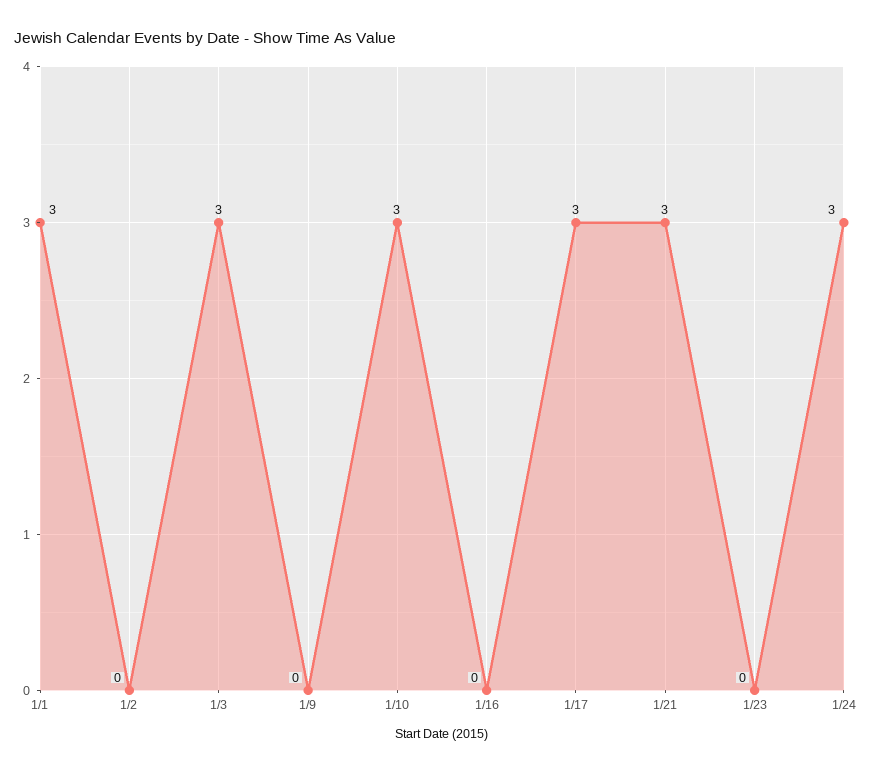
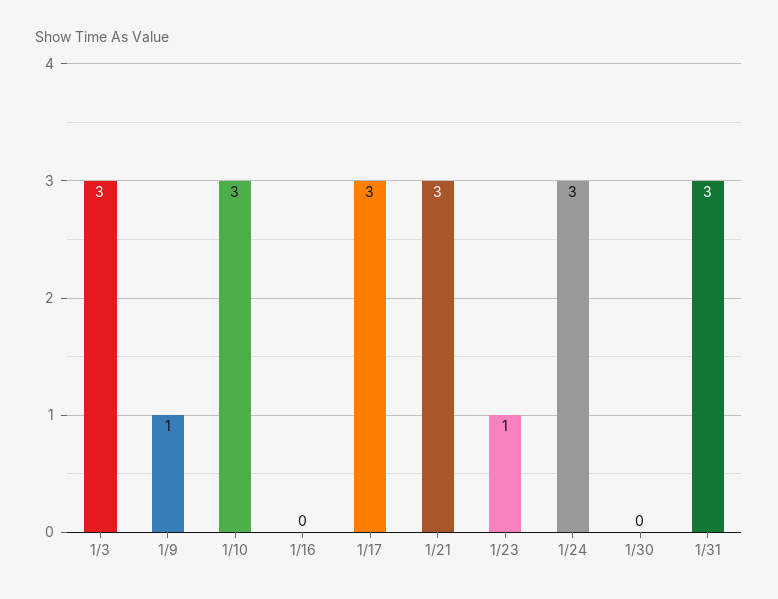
1/1: 3 -> none
1/2: 0 -> none
1/9: 0 -> 1
1/23: 0 -> 1
1/30: none -> 0
1/31: none -> 3

